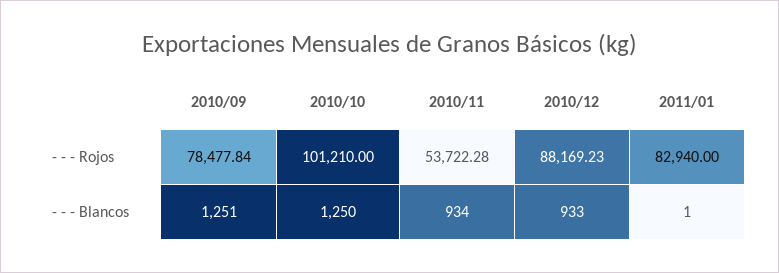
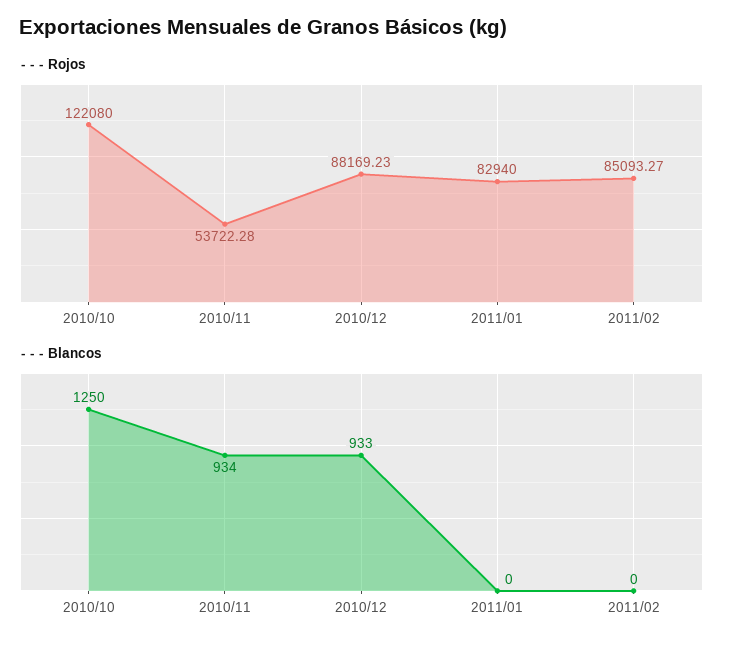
- - - Rojos, 2010/09: 78477.84 -> none
- - - Rojos, 2010/10: 101210 -> 122080
- - - Blancos, 2010/09: 1251 -> none
- - - Blancos, 2011/01: 1 -> 0
- - - Rojos, 2011/02: none -> 85093.27
- - - Blancos, 2011/02: none -> 0

